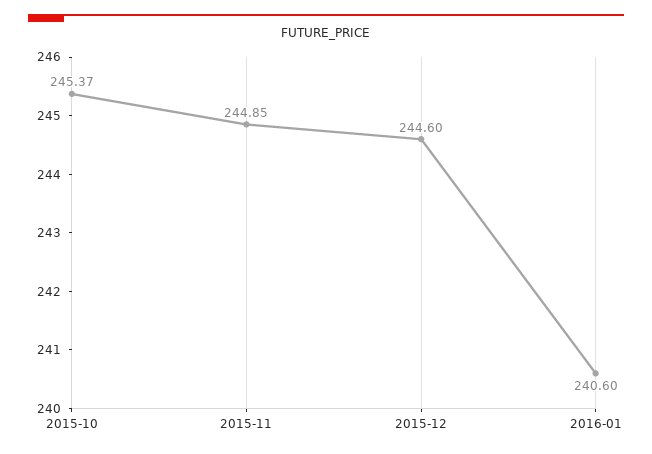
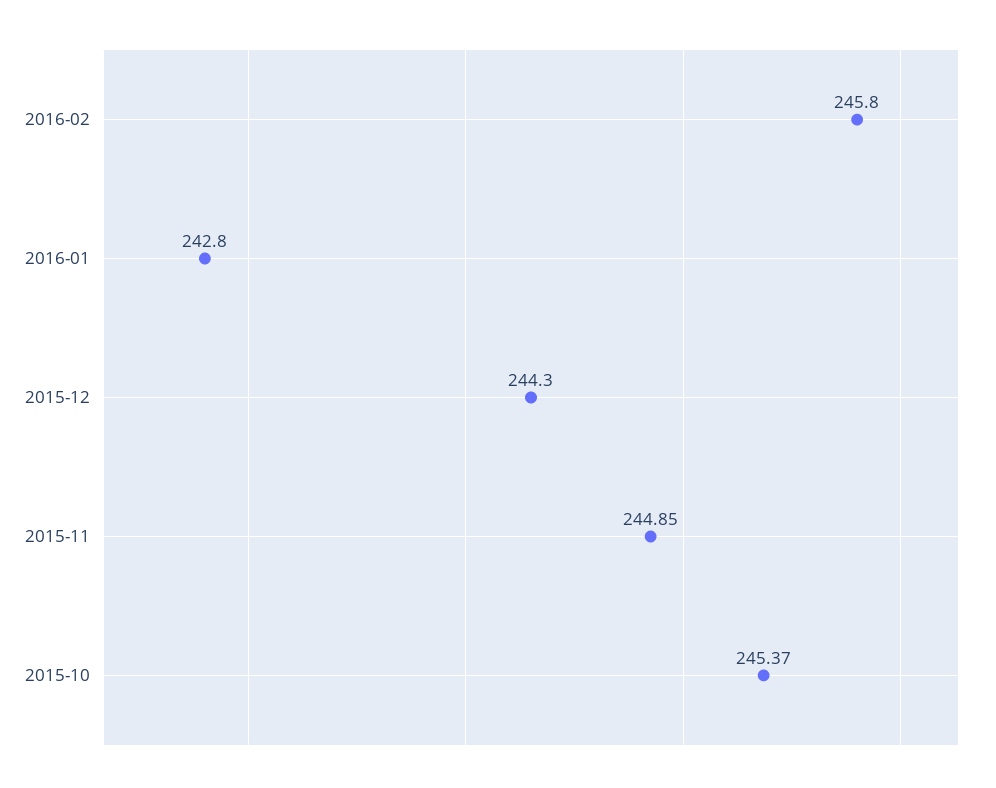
2015-12: 244.6 -> 244.3
2016-01: 240.6 -> 242.8
2016-02: none -> 245.8

